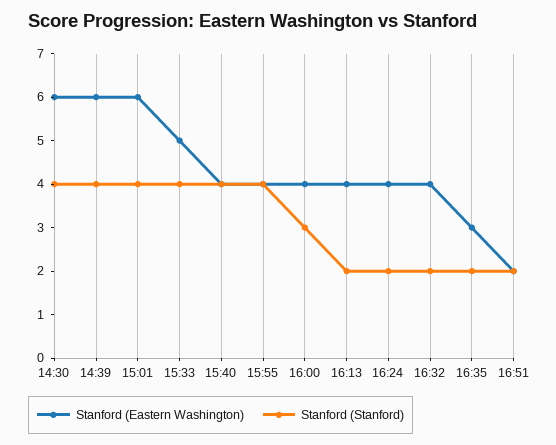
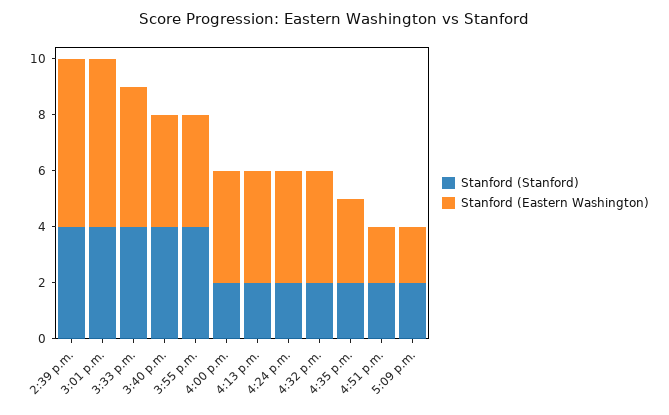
Stanford (Eastern Washington), 14:30: 6 -> none
Stanford (Stanford), 14:30: 4 -> none
Stanford (Stanford), 16:00: 3 -> 2
Stanford (Stanford), 5:09 p.m.: none -> 2
Stanford (Eastern Washington), 5:09 p.m.: none -> 2

